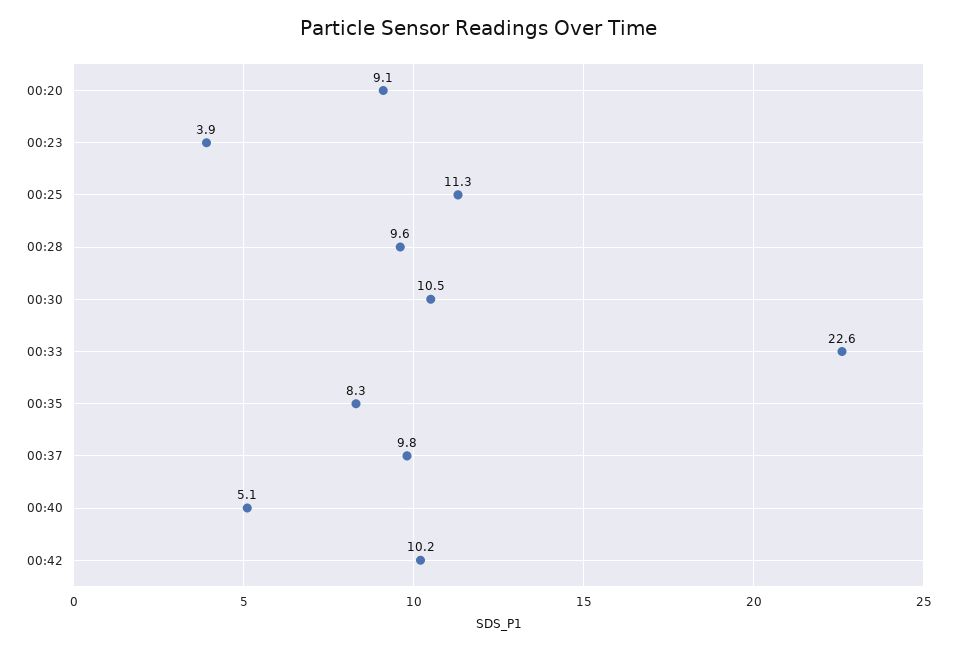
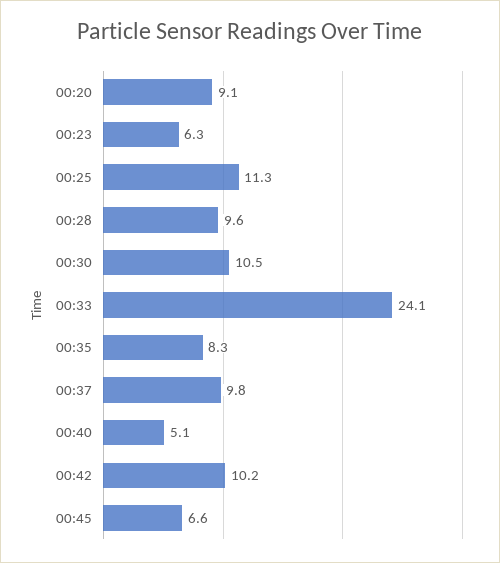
00:23: 3.9 -> 6.3
00:33: 22.6 -> 24.1
00:45: none -> 6.6

